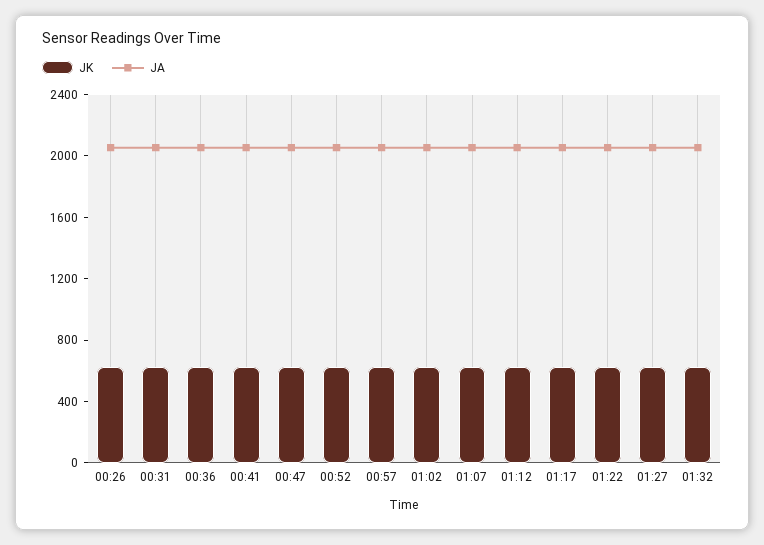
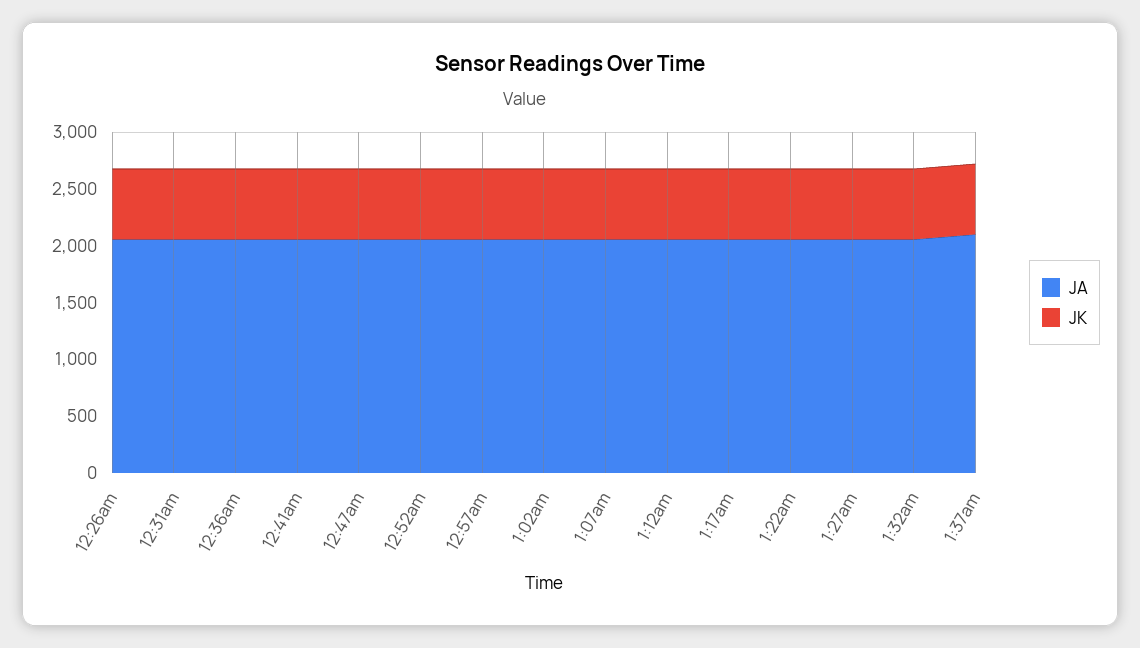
JA, 1:37am: none -> 2100
JK, 1:37am: none -> 600

